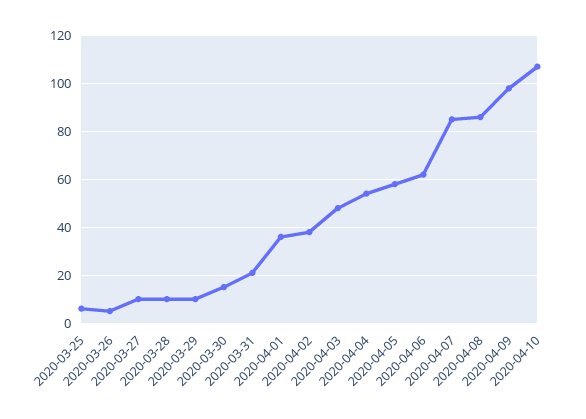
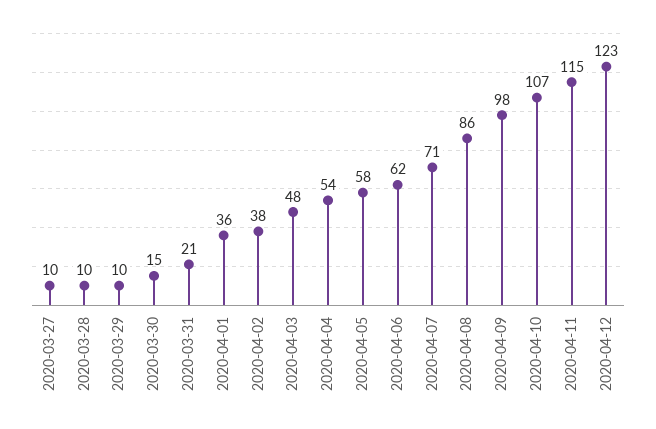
2020-03-25: 5 -> none
2020-03-26: 5 -> none
2020-04-07: 85 -> 71
2020-04-11: none -> 115
2020-04-12: none -> 123

